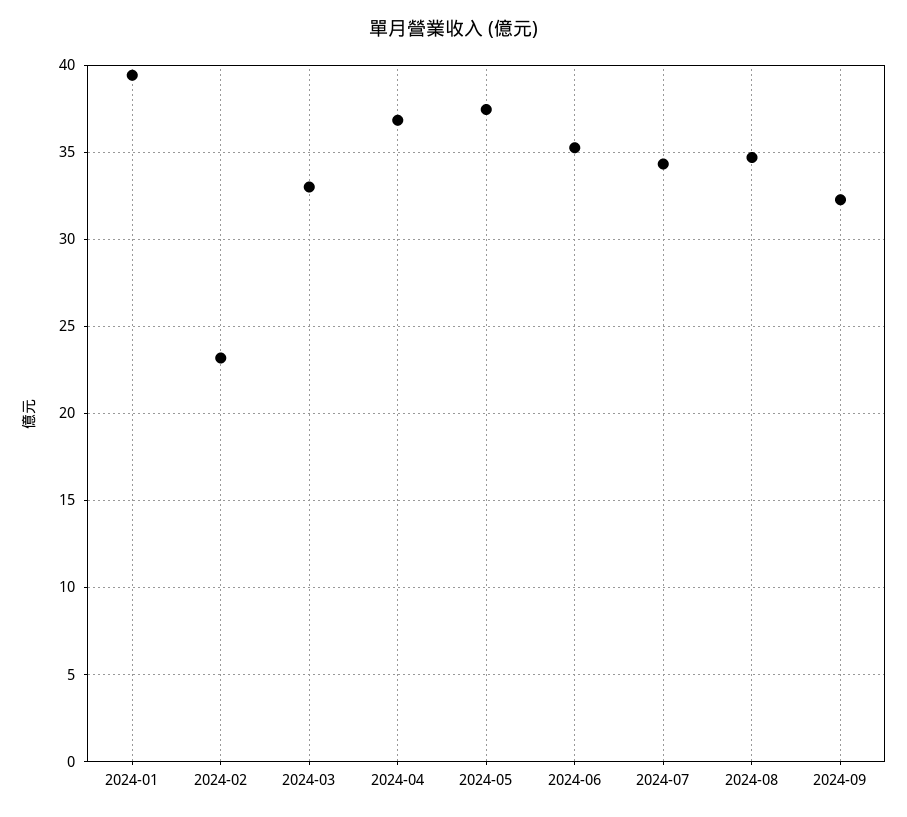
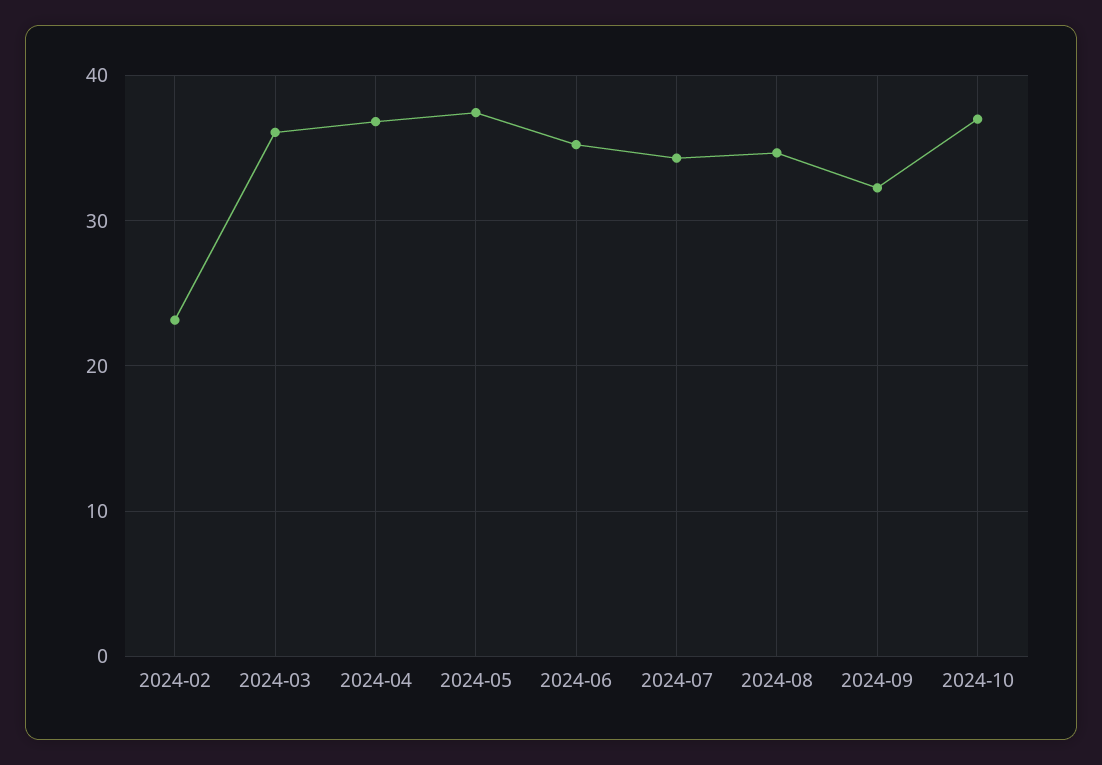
2024-01: 39.5 -> none
2024-03: 33 -> 36
2024-10: none -> 37

